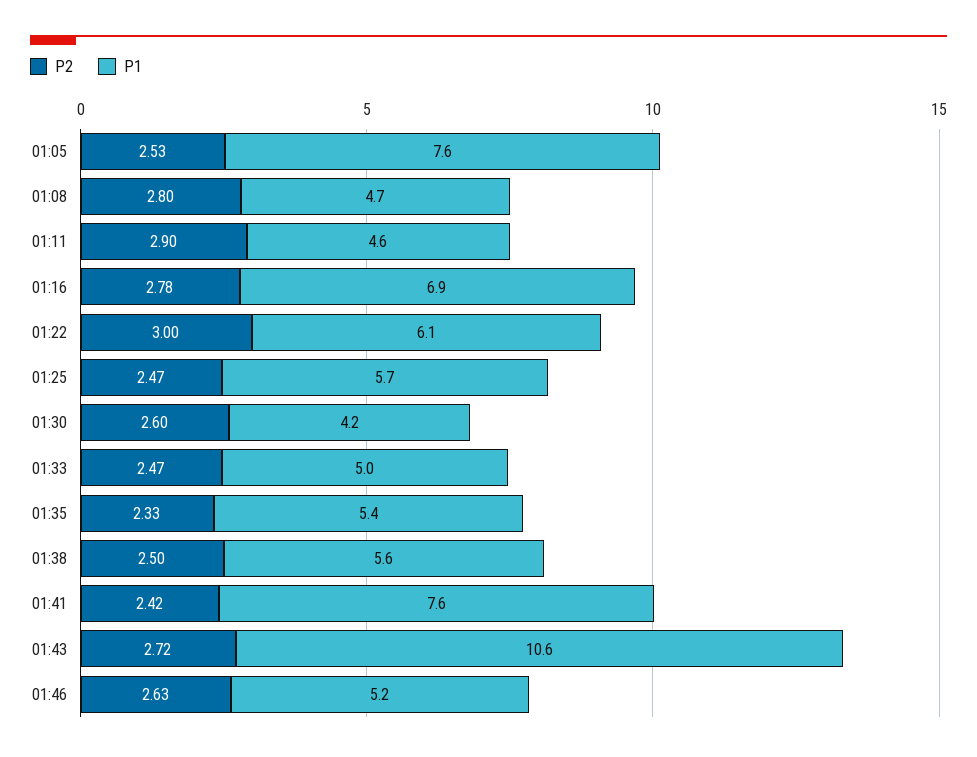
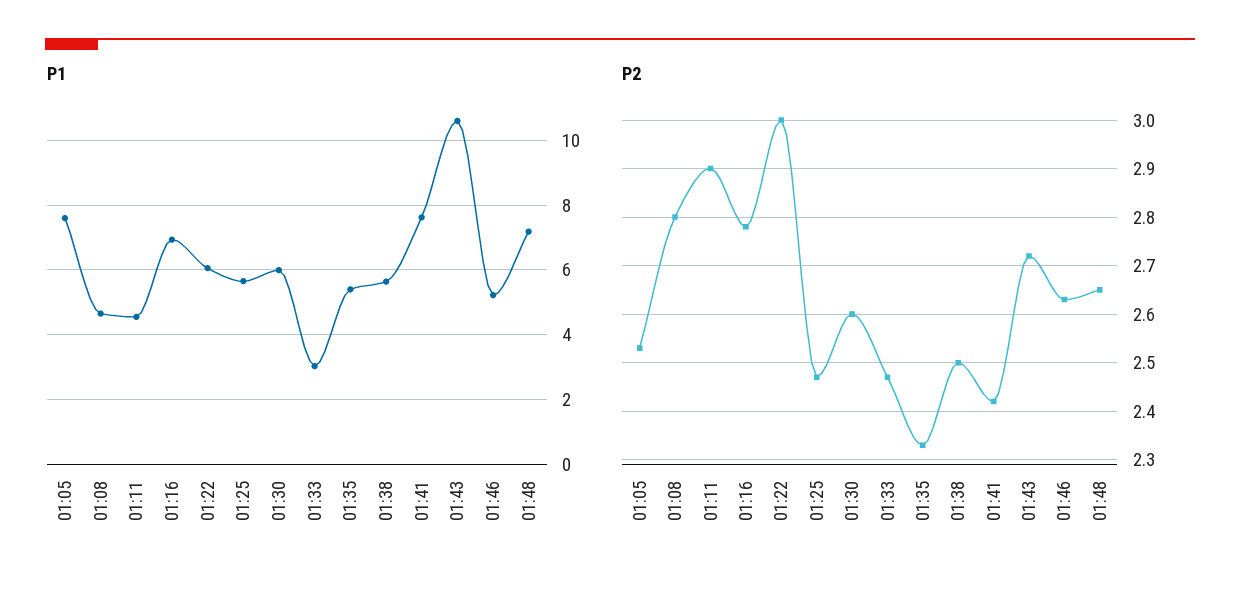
P1, 01:30: 4.2 -> 6
P1, 01:33: 5 -> 3
P1, 01:48: none -> 7.2
P2, 01:48: none -> 2.65

